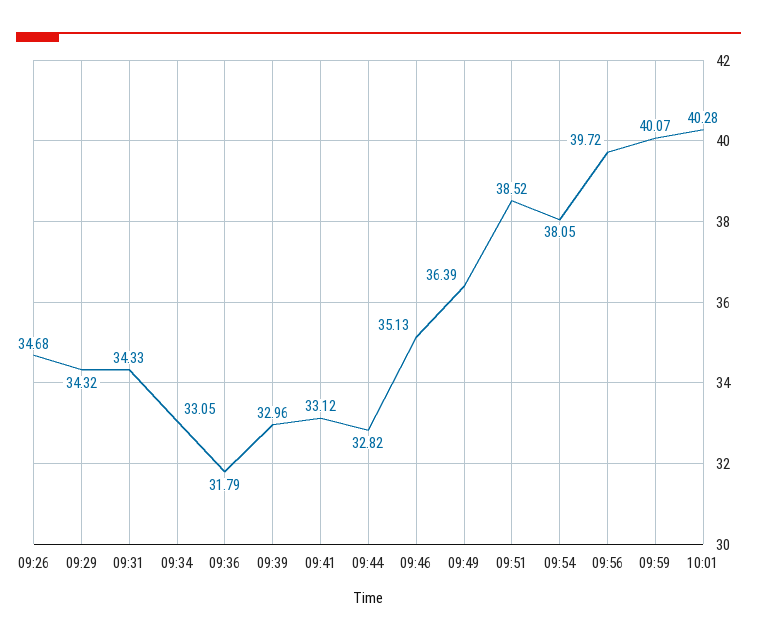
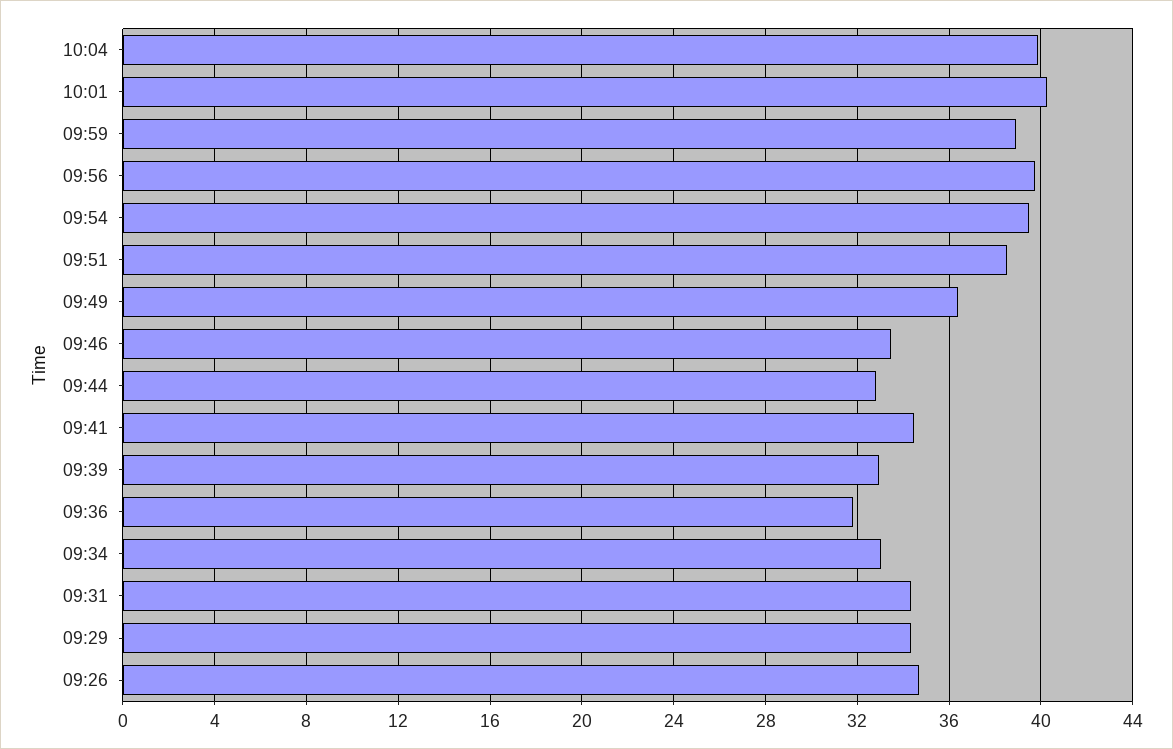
09:41: 33.12 -> 34.5
09:46: 35.13 -> 33.5
09:54: 38.05 -> 39.5
09:59: 40.07 -> 39
10:04: none -> 40

